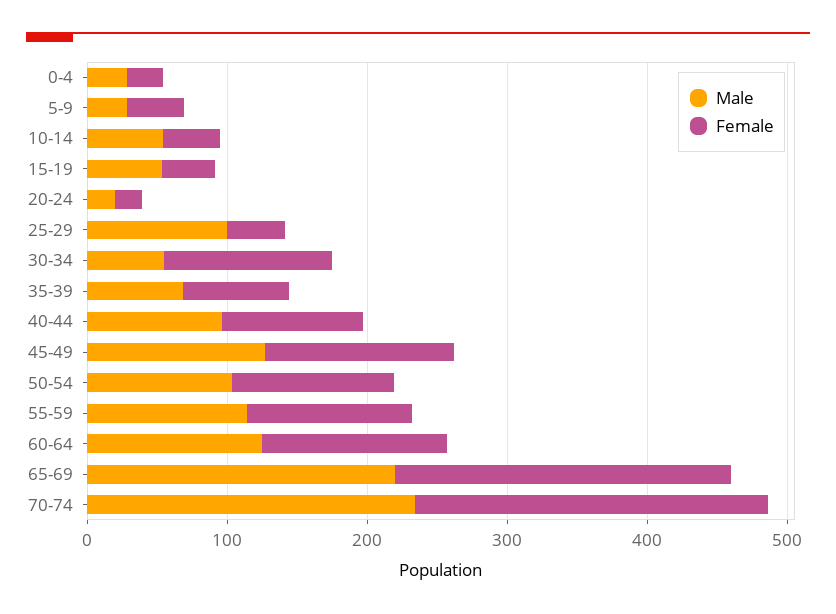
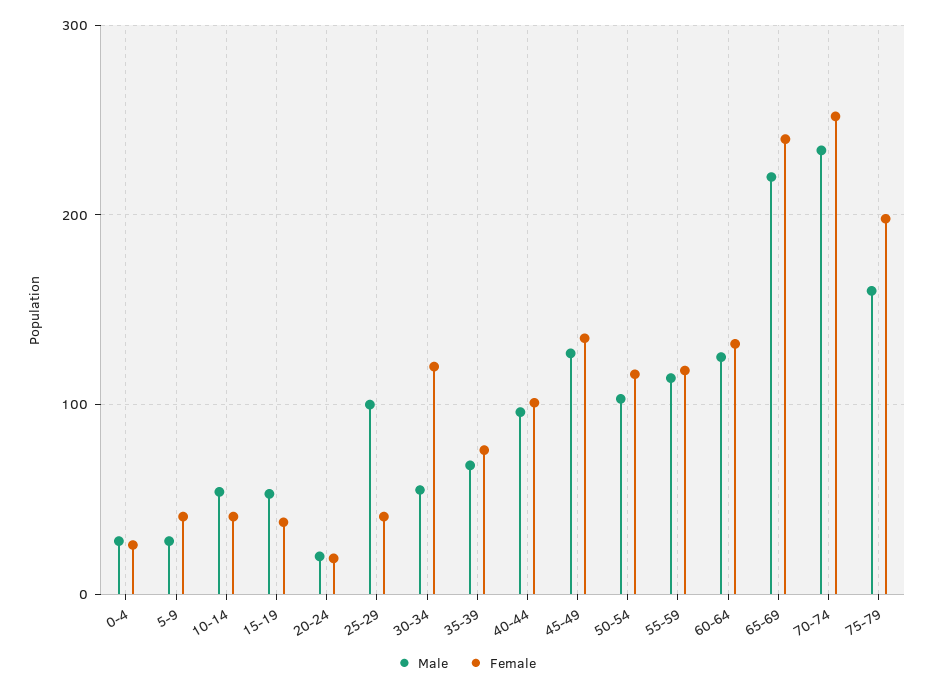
Male, 75-79: none -> 160
Female, 75-79: none -> 200

